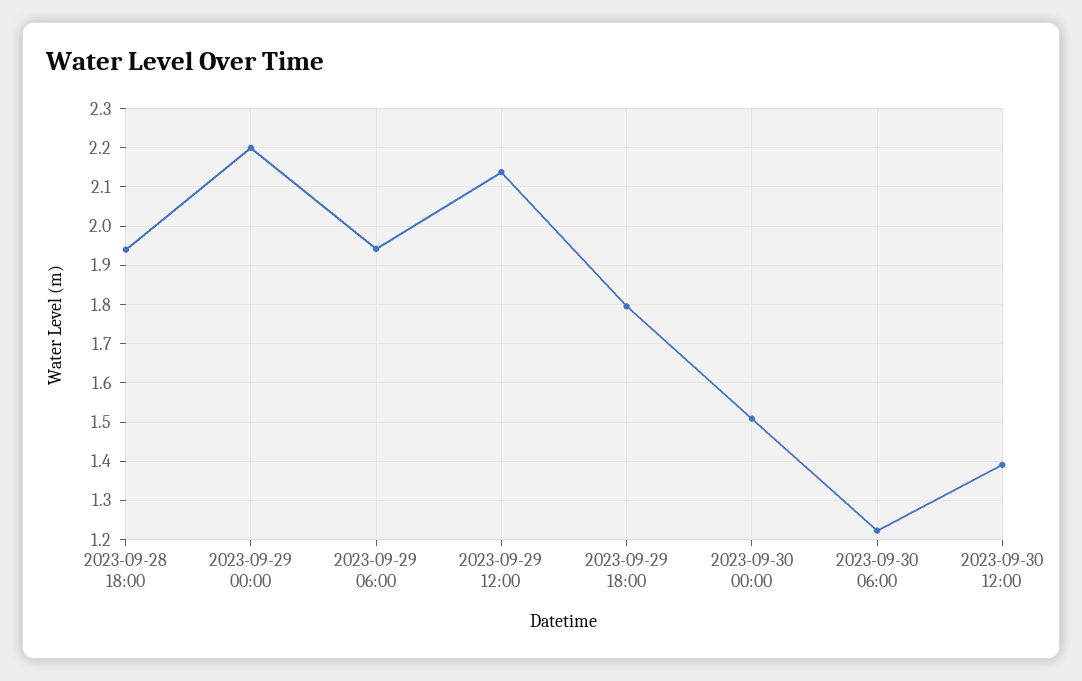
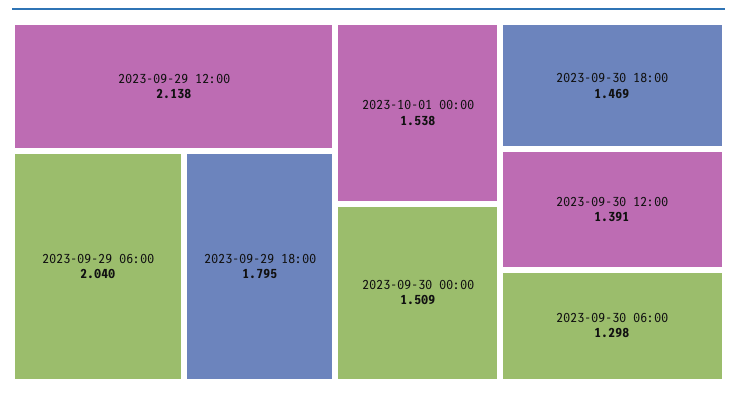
2023-09-28 18:00: 1.94 -> none
2023-09-29 00:00: 2.2 -> none
2023-09-29 06:00: 1.94 -> 2.04
2023-09-30 06:00: 1.22 -> 1.298
2023-10-01 00:00: none -> 1.538
2023-09-30 18:00: none -> 1.469

